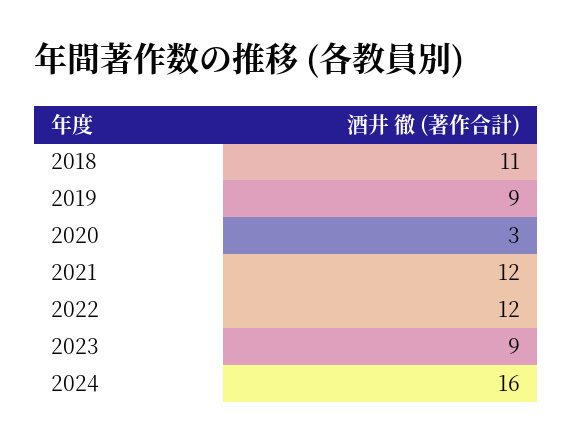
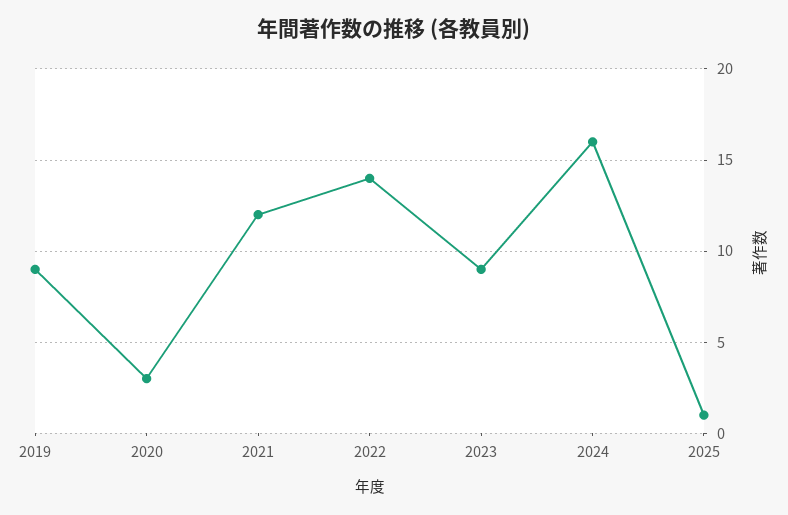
2018: 11 -> none
2022: 12 -> 14
2025: none -> 1

